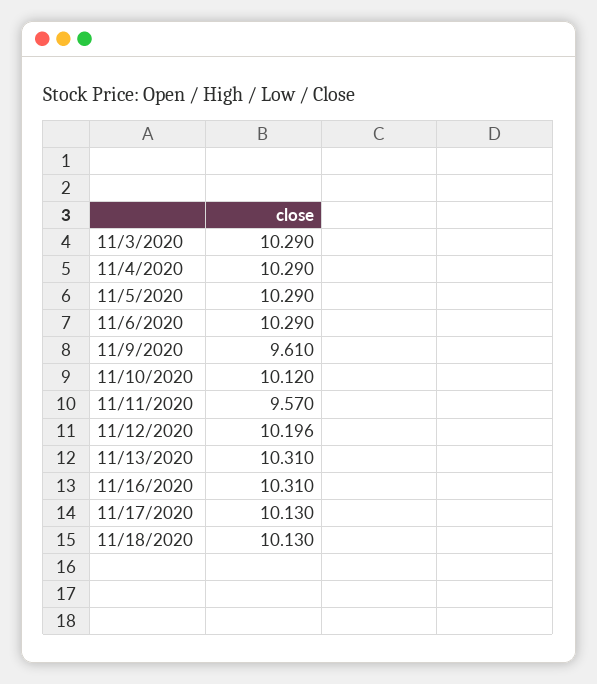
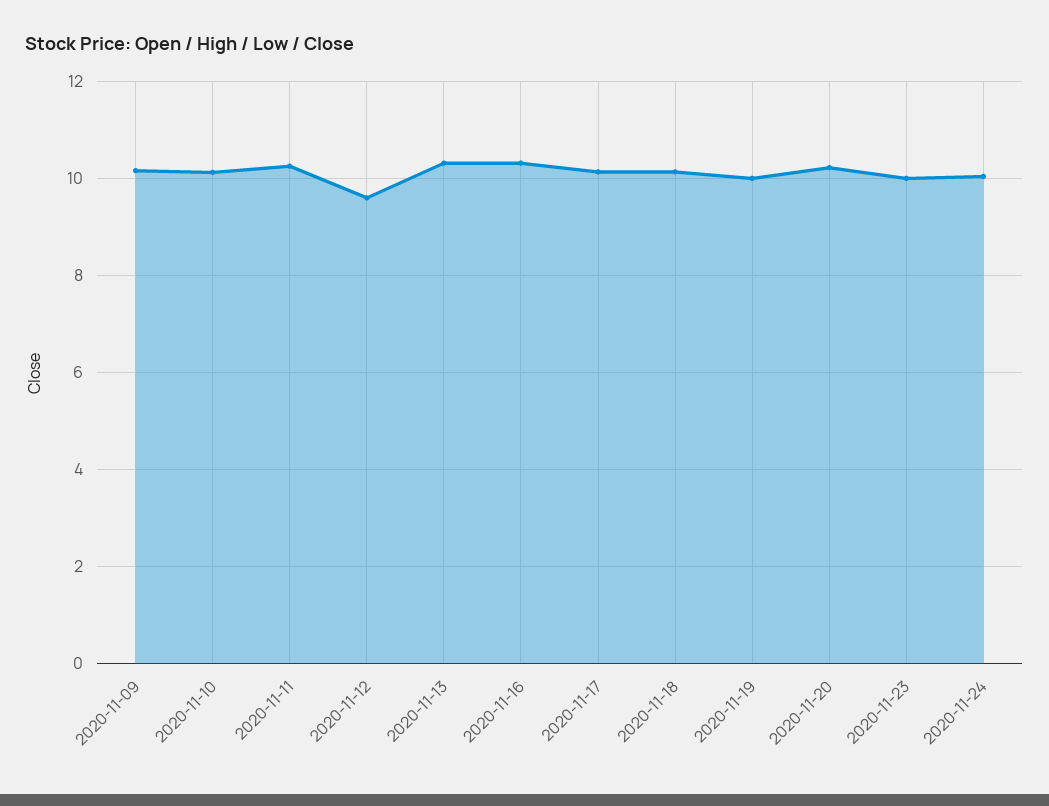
11/3/2020: 10.29 -> none
11/4/2020: 10.29 -> none
11/5/2020: 10.29 -> none
11/6/2020: 10.29 -> none
11/9/2020: 9.61 -> 10.2
11/11/2020: 9.57 -> 10.2
11/12/2020: 10.196 -> 9.6
2020-11-19: none -> 10
2020-11-20: none -> 10.2
2020-11-23: none -> 10
2020-11-24: none -> 10

